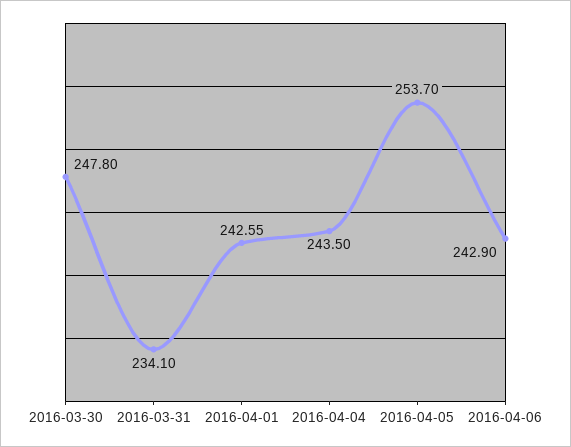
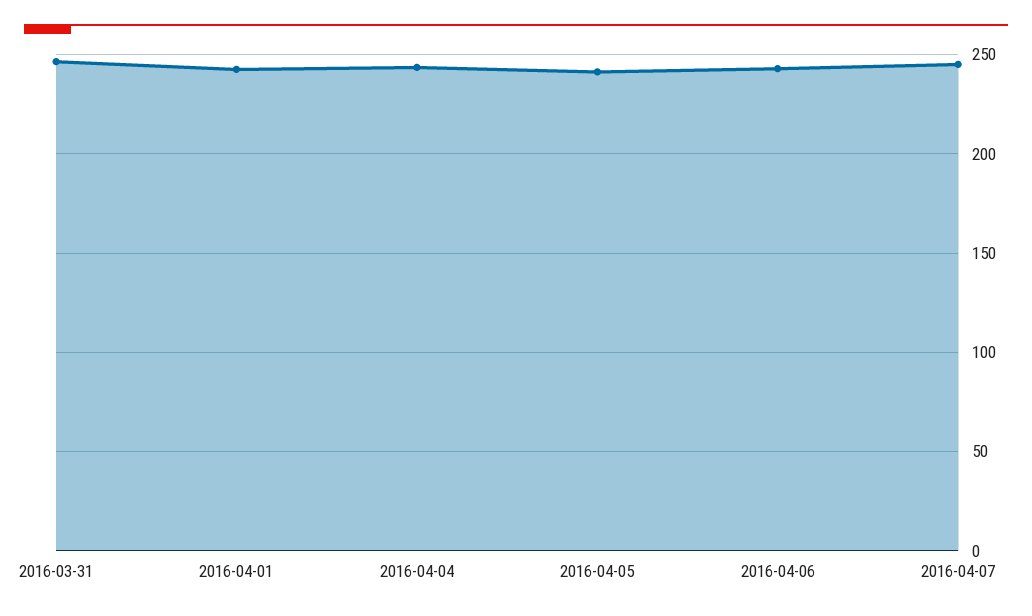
2016-03-30: 247.8 -> none
2016-03-31: 234.1 -> 245
2016-04-05: 253.7 -> 240
2016-04-07: none -> 245

